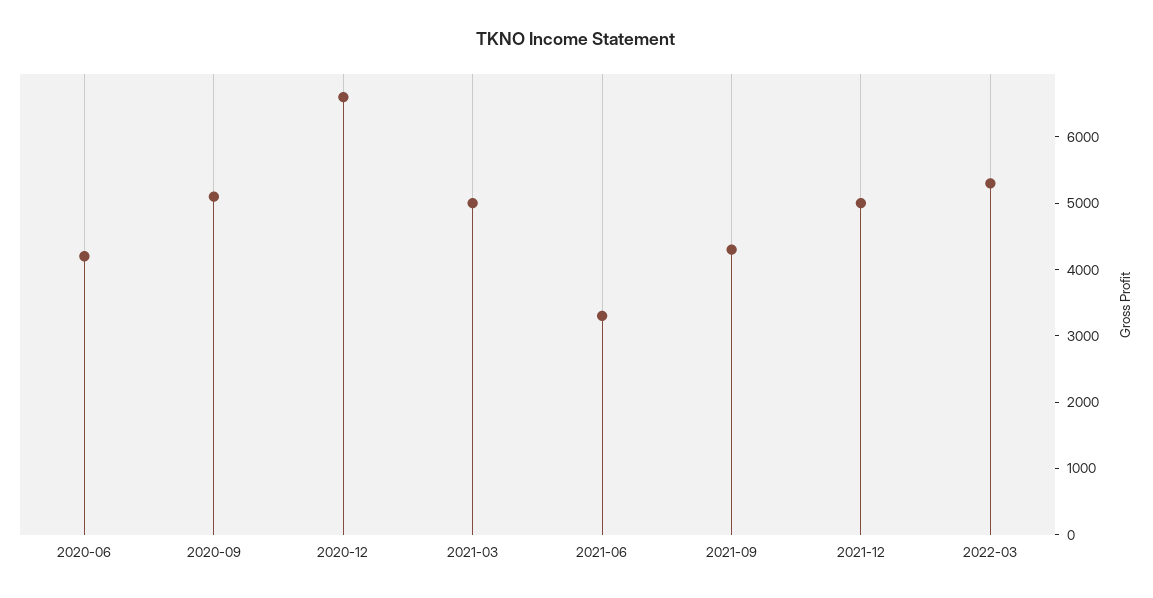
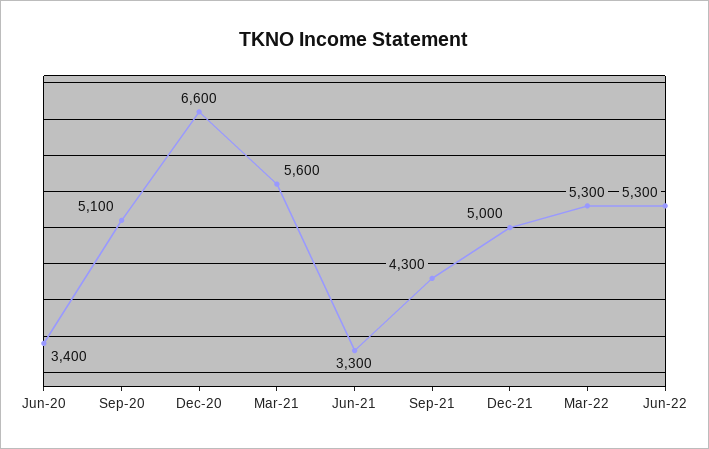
2020-06: 4200 -> 3400
2021-03: 5000 -> 5600
Jun-22: none -> 5300

